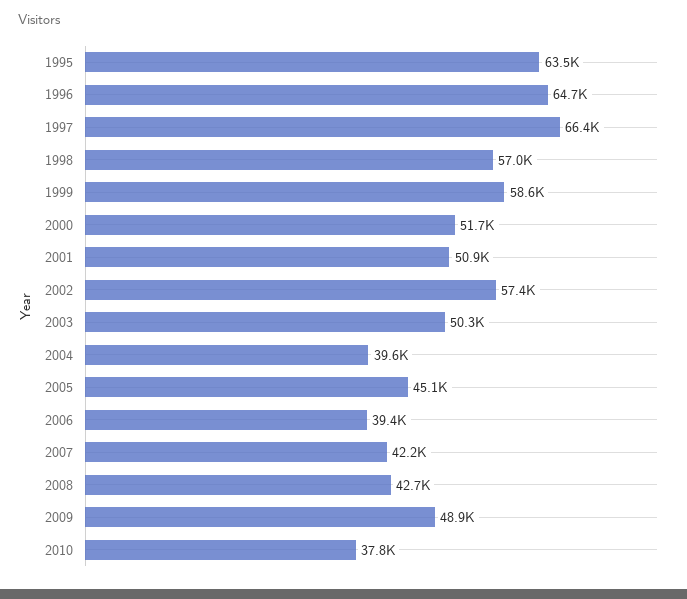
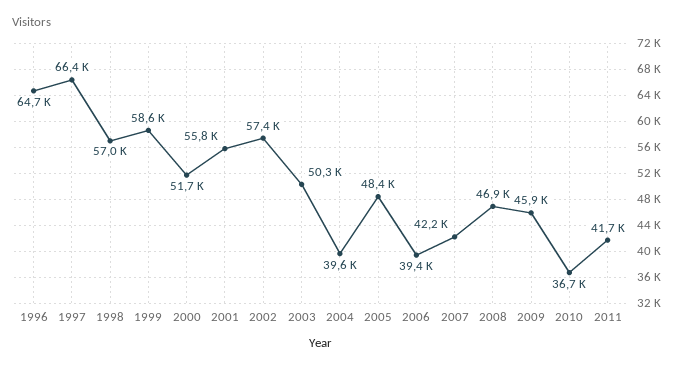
1995: 63500 -> none
2001: 50900 -> 55800
2005: 45100 -> 48400
2008: 42700 -> 46900
2009: 48900 -> 45900
2010: 37800 -> 36700
2011: none -> 41700

